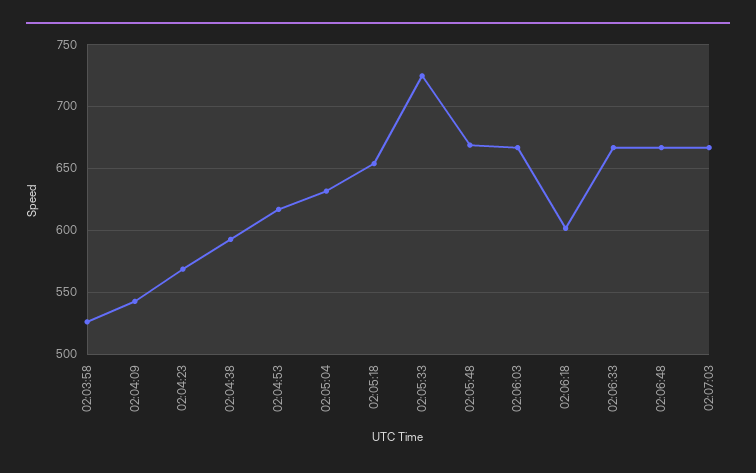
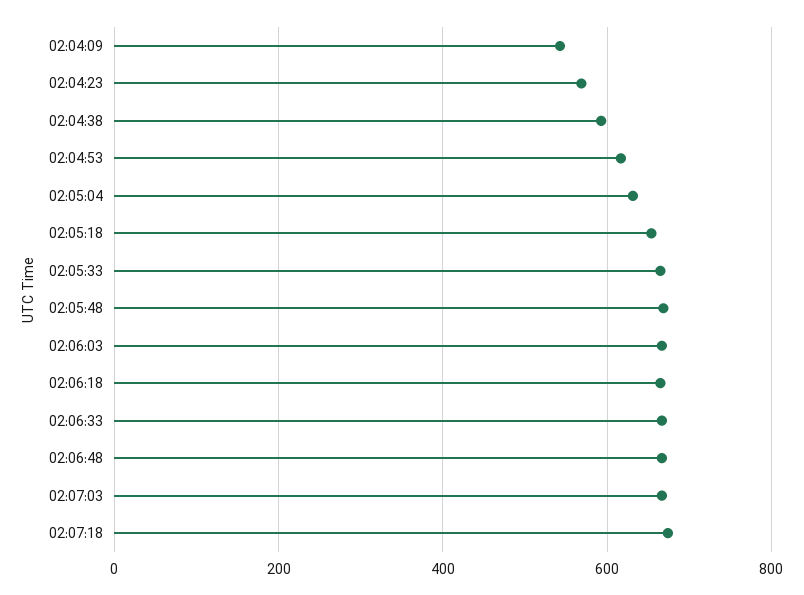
02:03:58: 525 -> none
02:05:33: 725 -> 660
02:06:18: 600 -> 660
02:07:18: none -> 680

